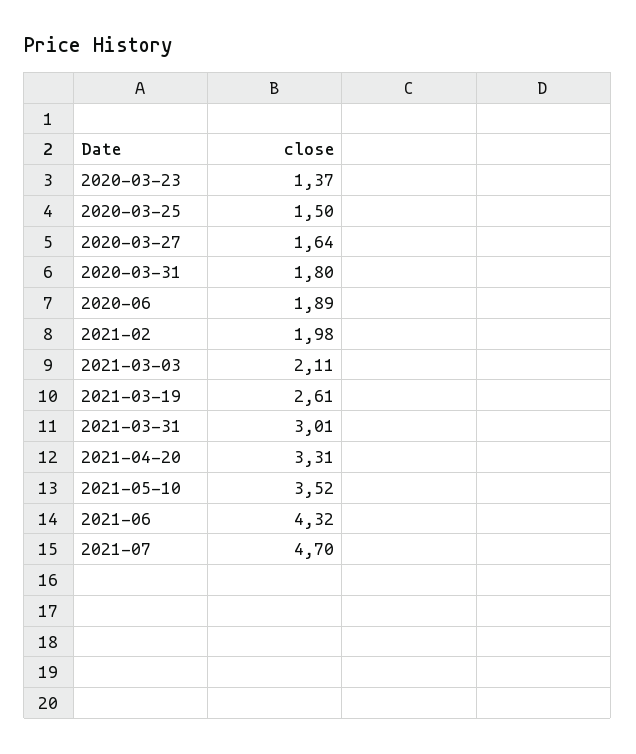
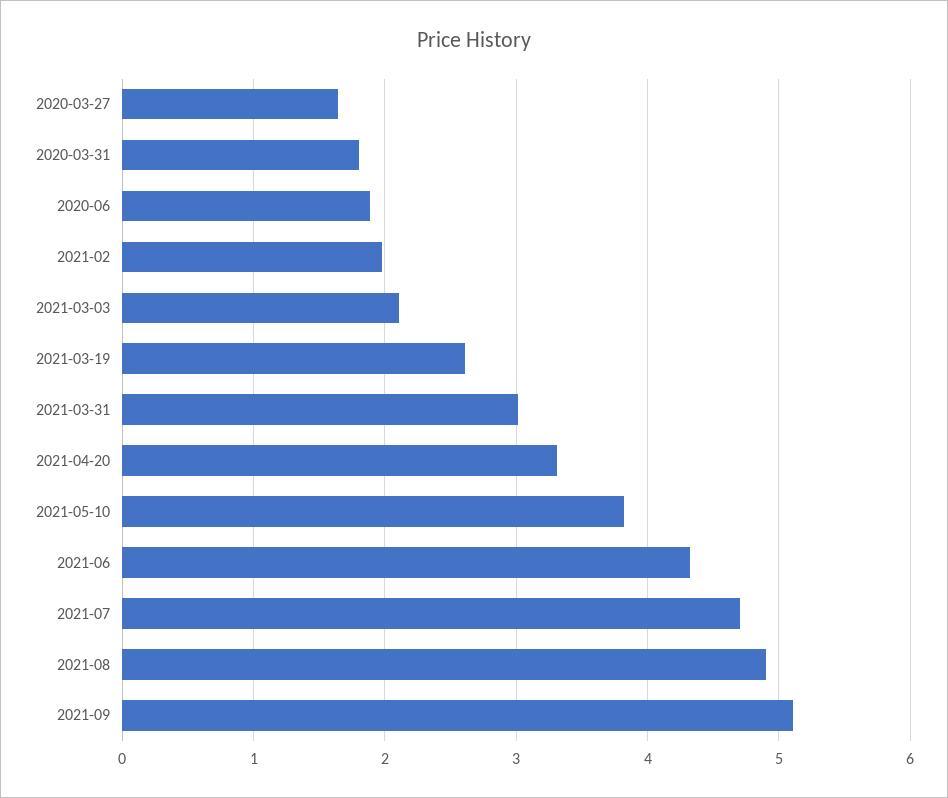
2020-03-23: 1.37 -> none
2020-03-25: 1.5 -> none
2021-05-10: 3.52 -> 3.8
2021-08: none -> 4.9
2021-09: none -> 5.1

